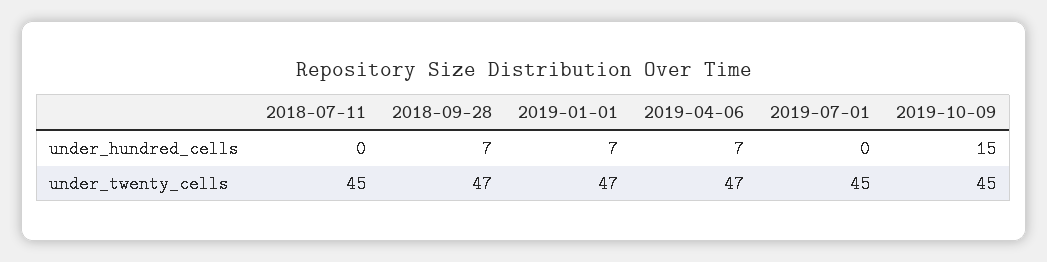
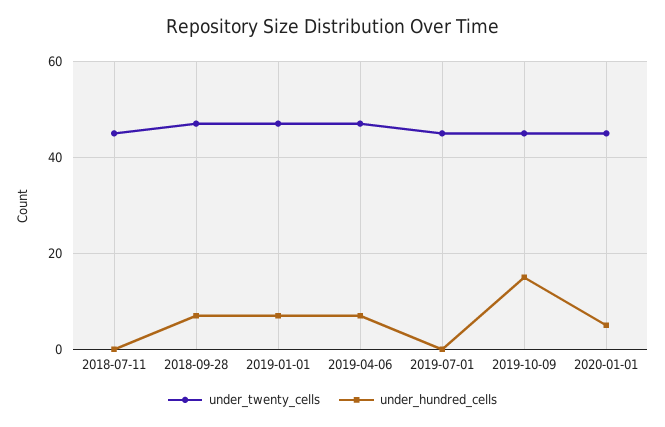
under_twenty_cells, 2020-01-01: none -> 45
under_hundred_cells, 2020-01-01: none -> 5

